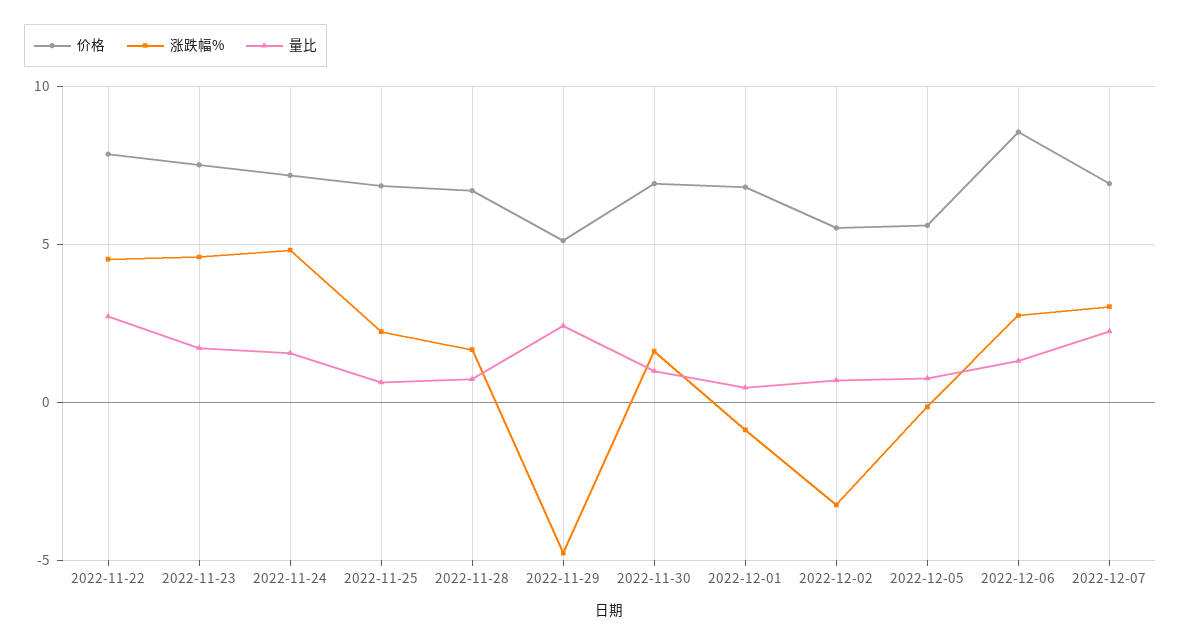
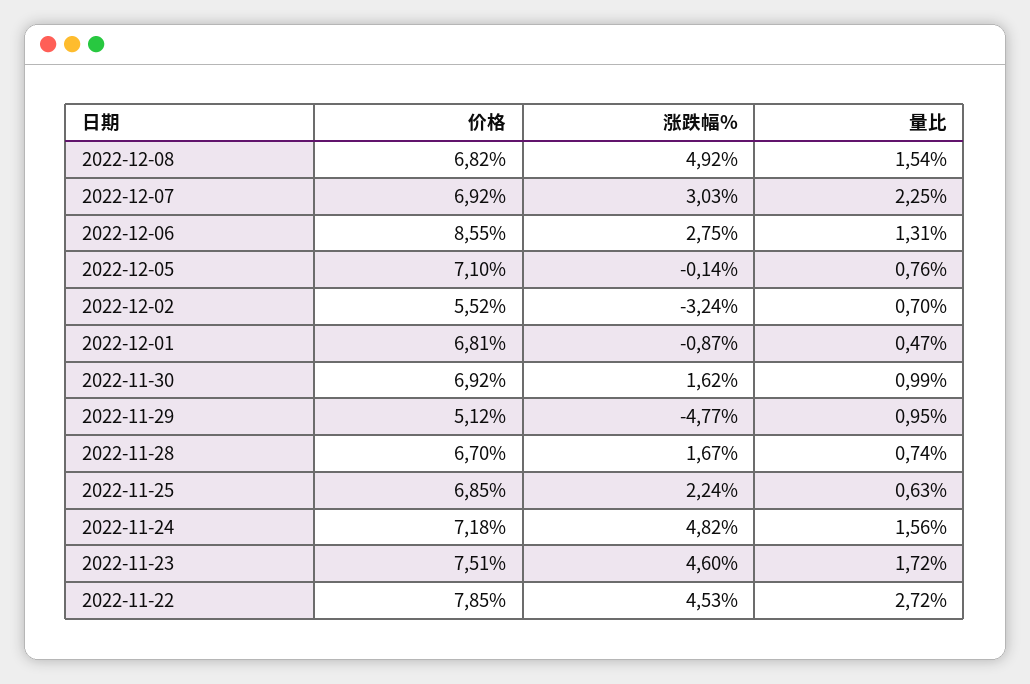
量比, 2022-11-29: 2.5 -> 0.95
价格, 2022-12-05: 5.5 -> 7.1
价格, 2022-12-08: none -> 6.82
涨跌幅%, 2022-12-08: none -> 4.92
量比, 2022-12-08: none -> 1.54

